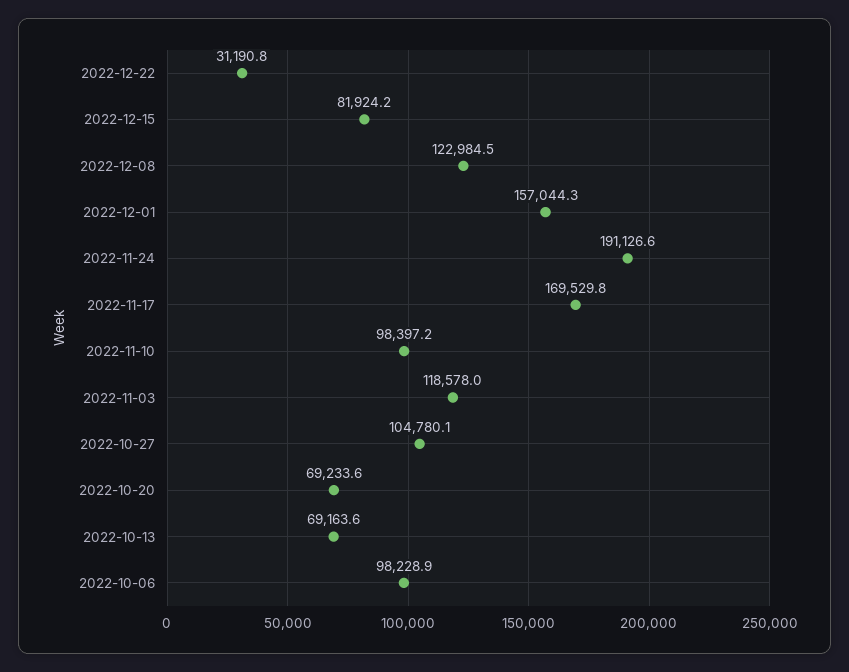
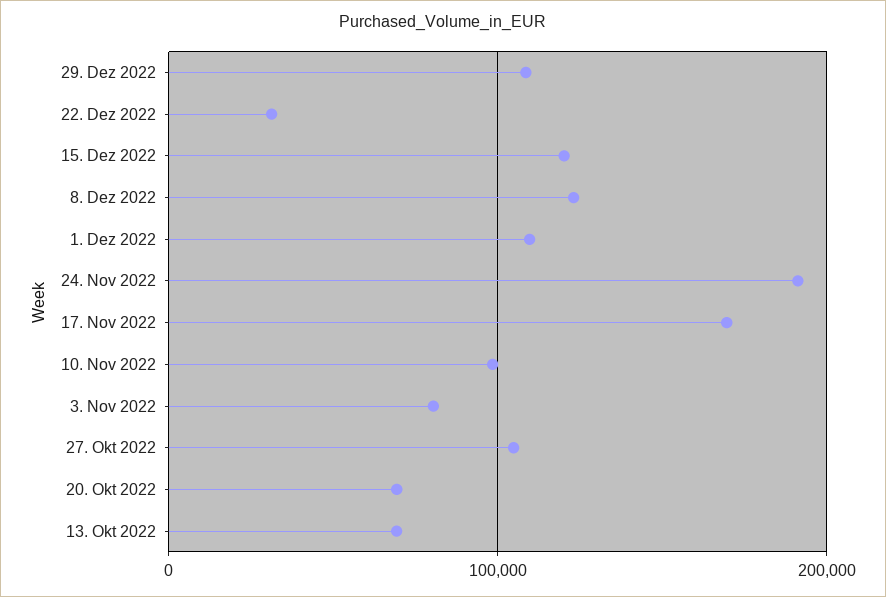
2022-12-15: 81924.2 -> 120000
2022-12-01: 157044.3 -> 110000
2022-11-03: 118578 -> 80000
2022-10-06: 98228.9 -> none
29. Dez 2022: none -> 110000

